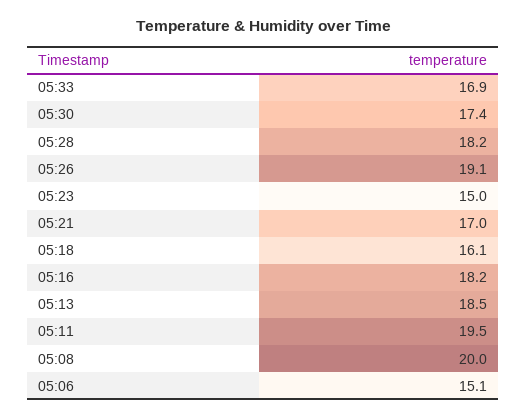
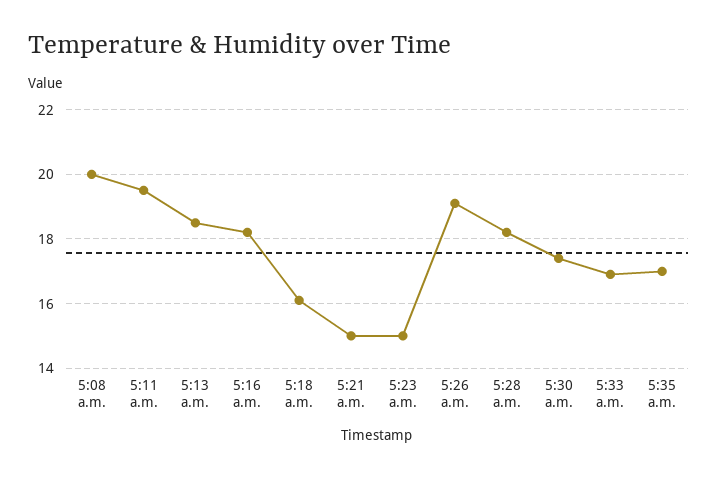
05:21: 17 -> 15
05:06: 15.1 -> none
5:35 a.m.: none -> 17

